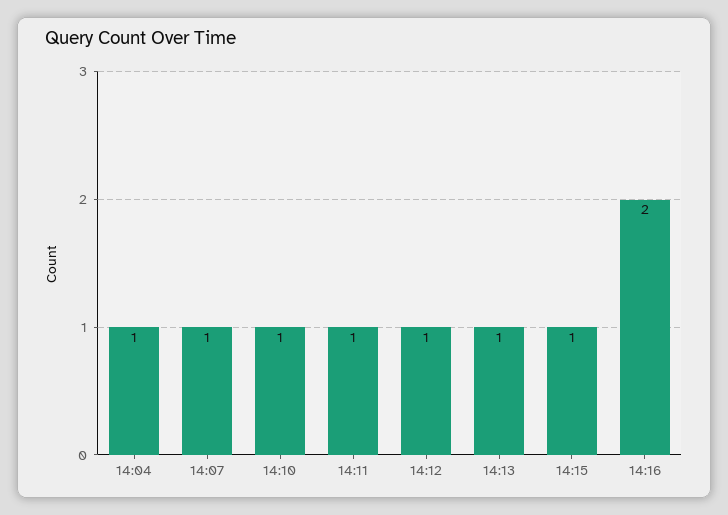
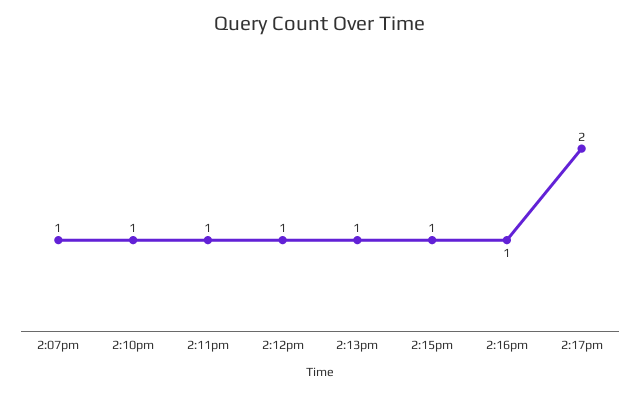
14:04: 1 -> none
14:16: 2 -> 1
2:17pm: none -> 2

